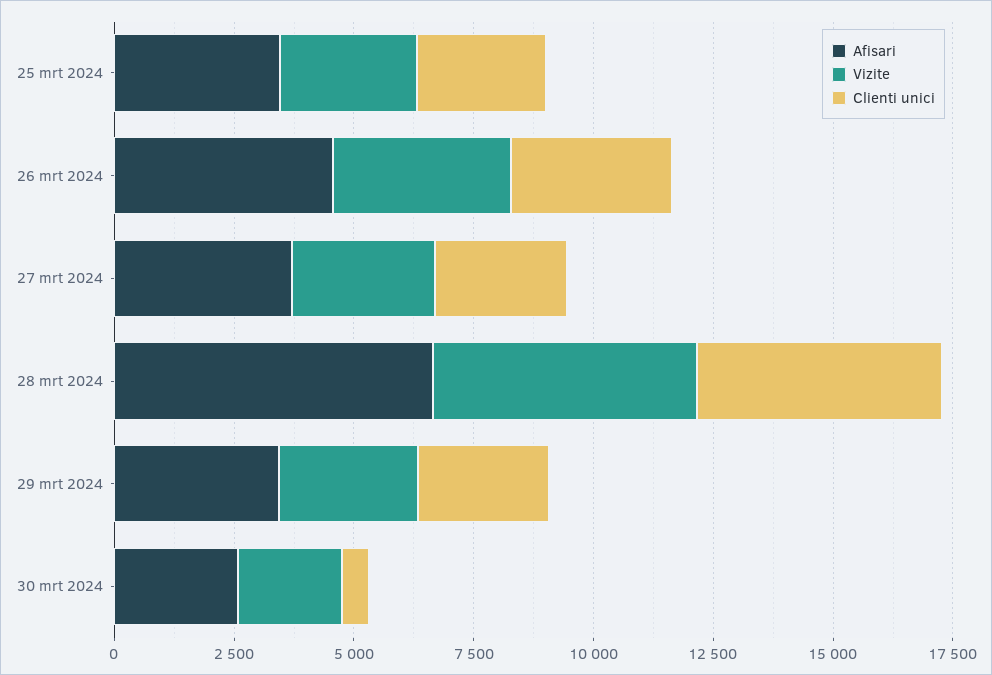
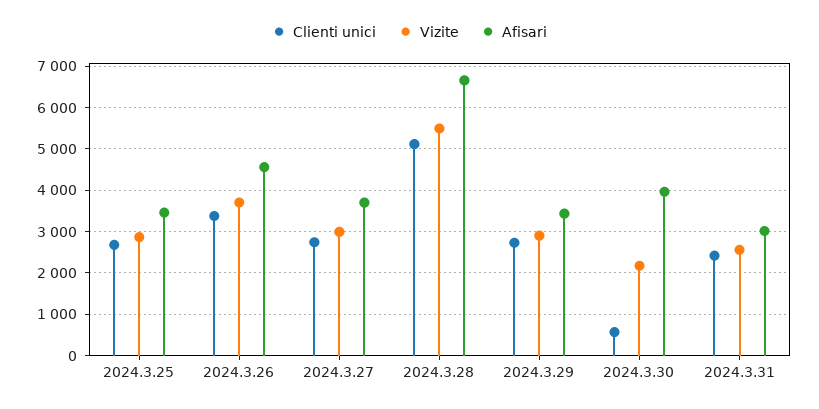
Afisari, 30 mrt 2024: 2500 -> 4000
Clienti unici, 2024.3.31: none -> 2400
Vizite, 2024.3.31: none -> 2600
Afisari, 2024.3.31: none -> 3000

